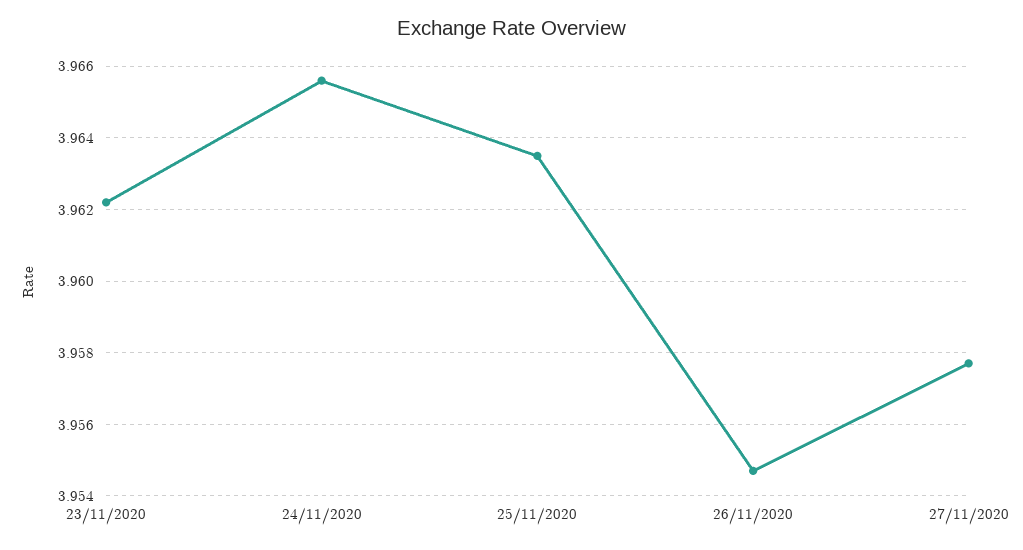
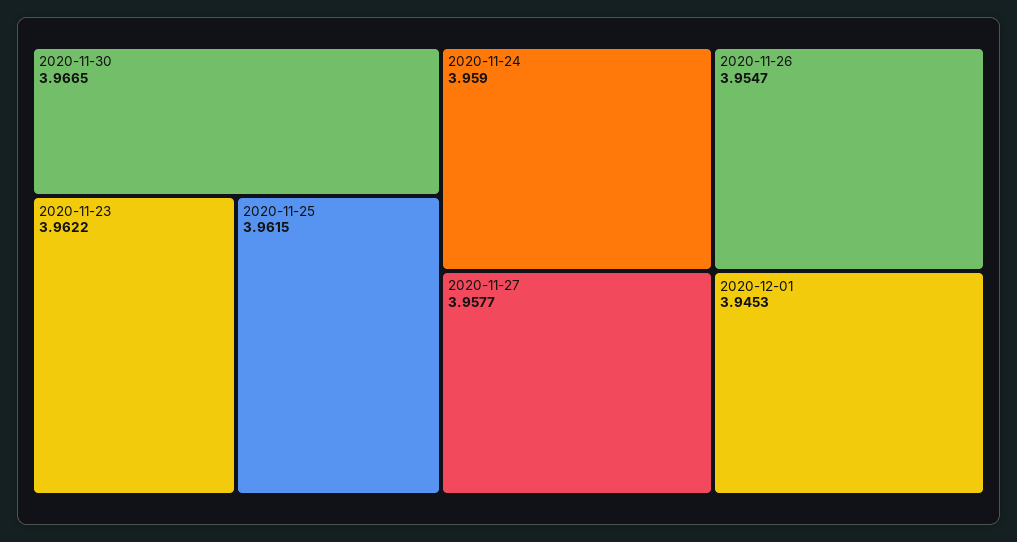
24/11/2020: 3.9655 -> 3.959
25/11/2020: 3.9635 -> 3.9615
2020-11-30: none -> 3.9665
2020-12-01: none -> 3.9453

